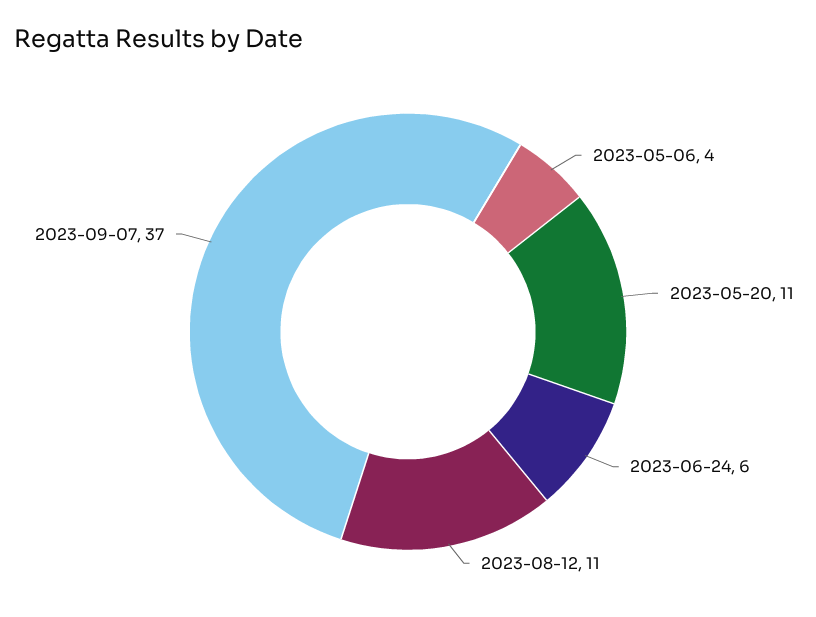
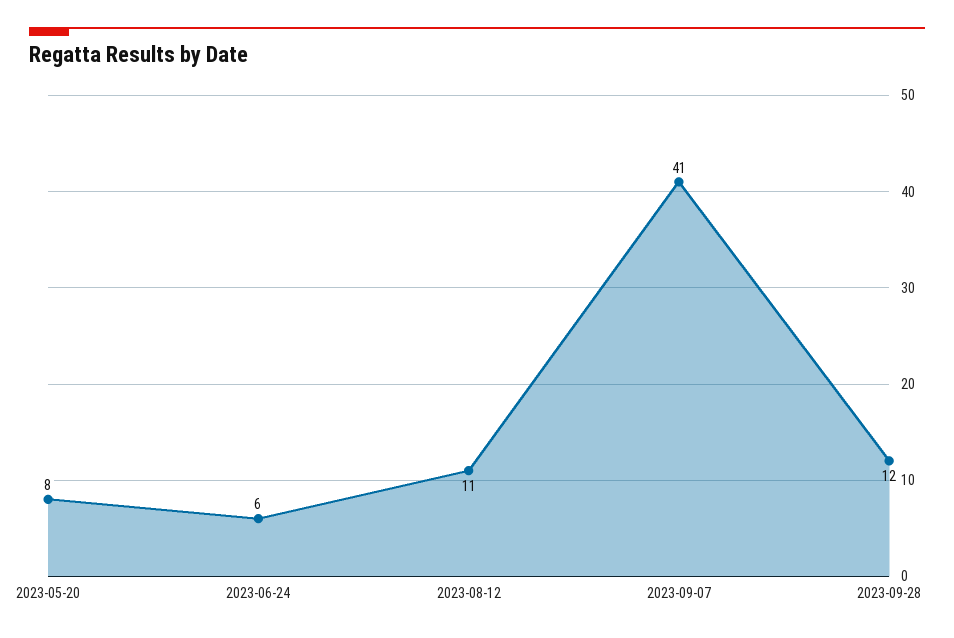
2023-05-06: 4 -> none
2023-05-20: 11 -> 8
2023-09-07: 37 -> 41
2023-09-28: none -> 12

